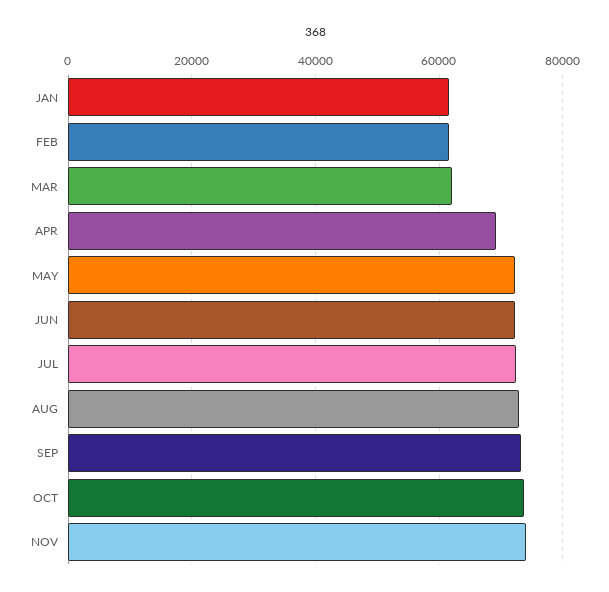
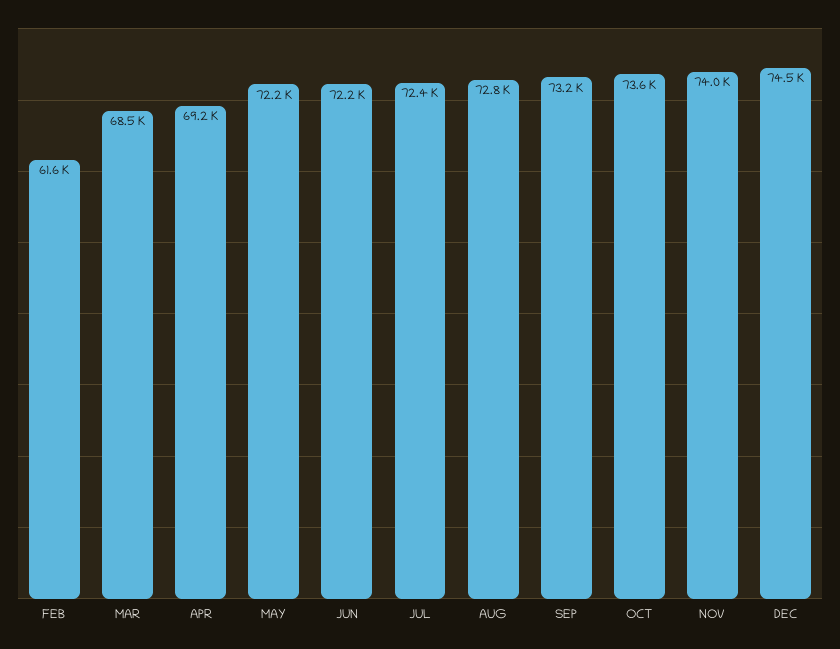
JAN: 62000 -> none
MAR: 62000 -> 68500
DEC: none -> 74500

